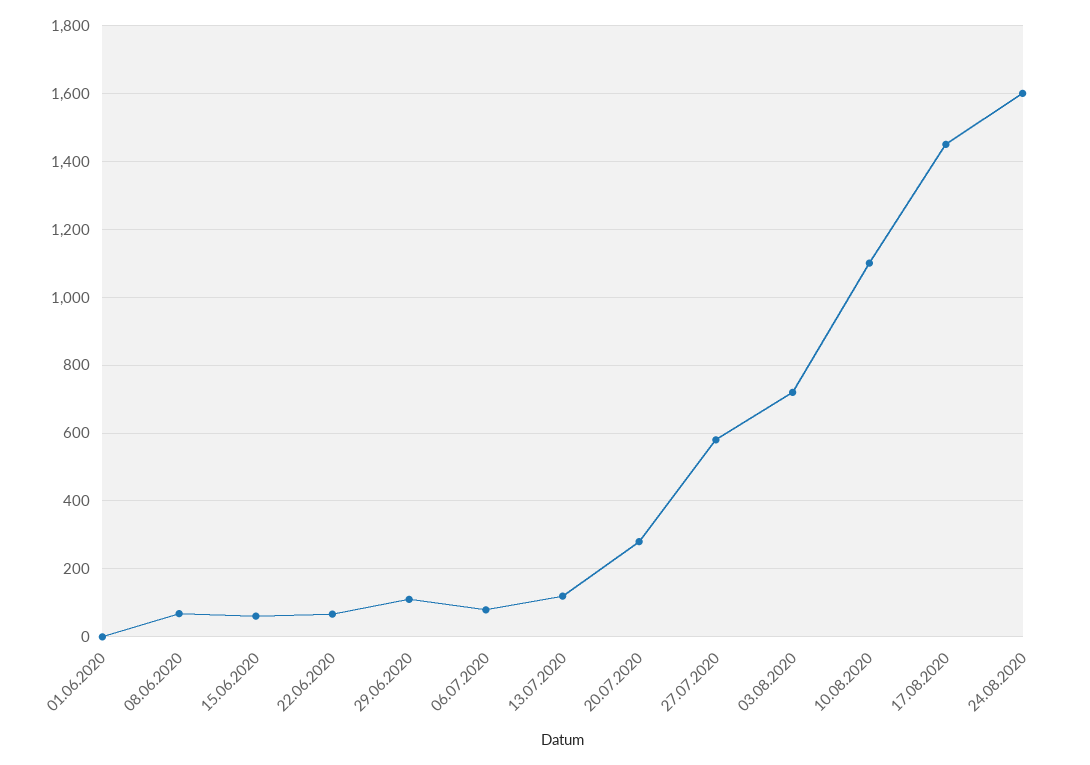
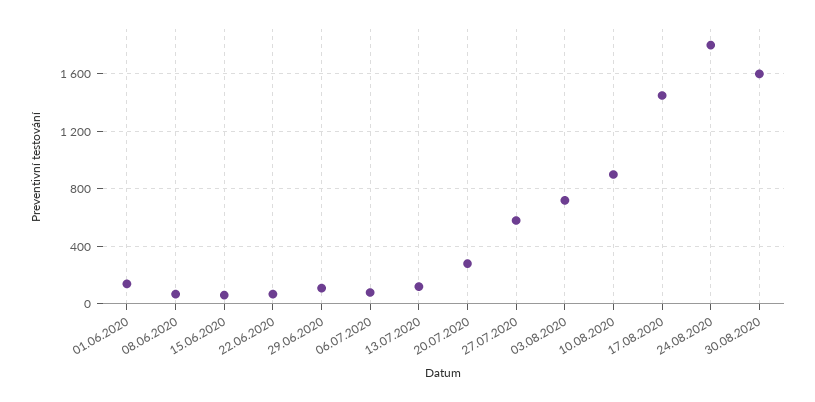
01.06.2020: 0 -> 150
10.08.2020: 1100 -> 900
24.08.2020: 1600 -> 1800
30.08.2020: none -> 1600

